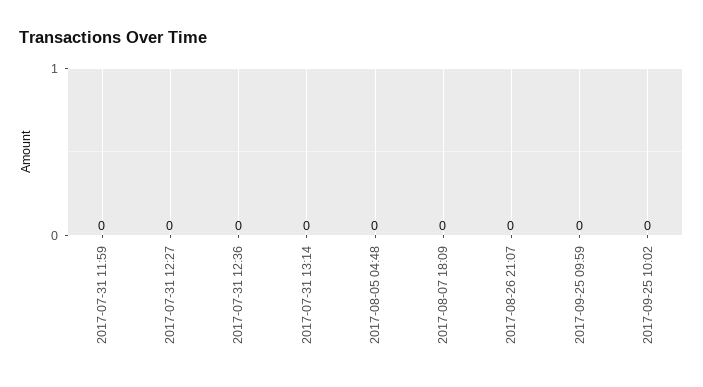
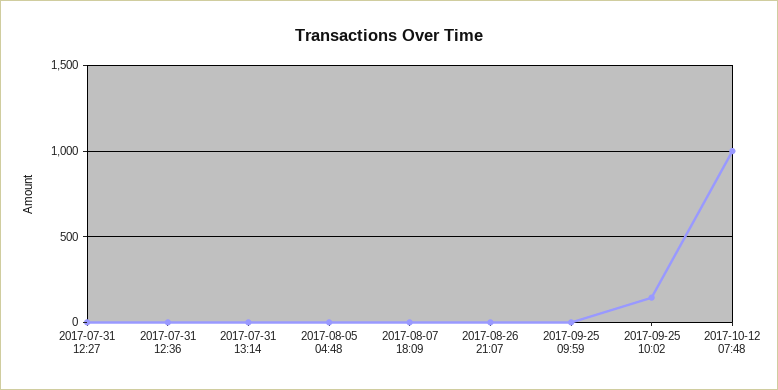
2017-07-31 11:59: 0 -> none
2017-09-25 10:02: 0 -> 150
2017-10-12 07:48: none -> 1000

